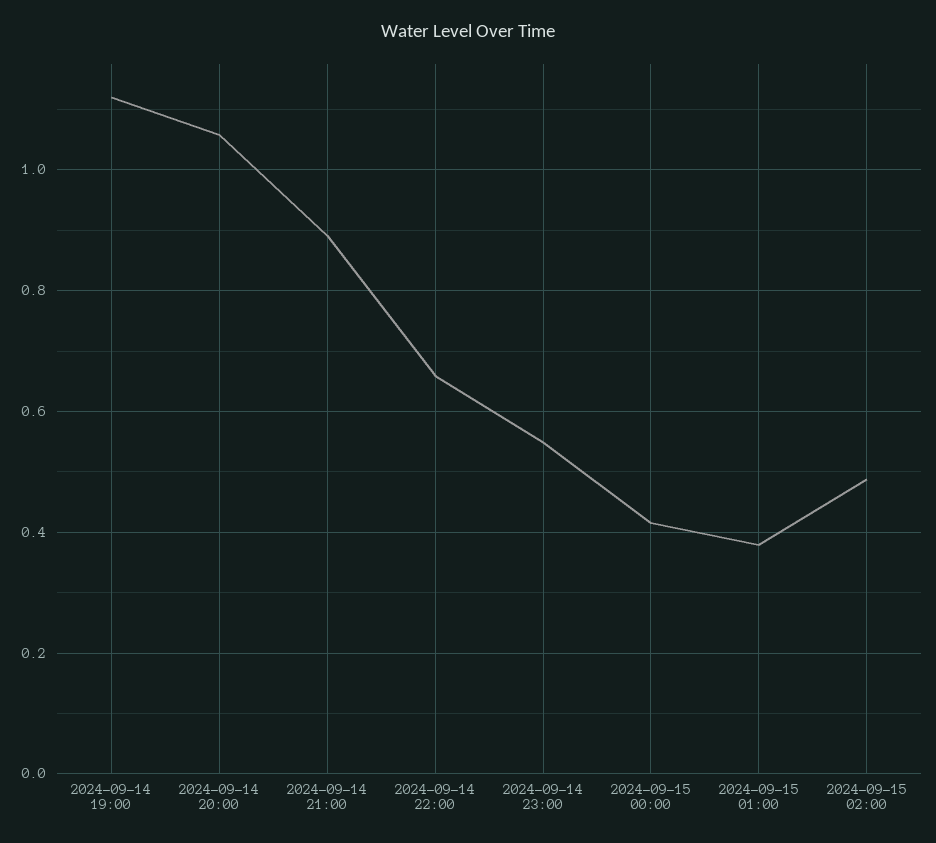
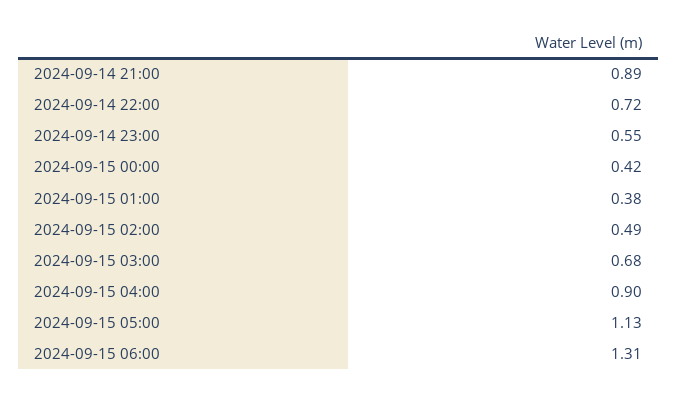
2024-09-14 19:00: 1.12 -> none
2024-09-14 20:00: 1.06 -> none
2024-09-14 22:00: 0.66 -> 0.72
2024-09-15 03:00: none -> 0.68
2024-09-15 04:00: none -> 0.9
2024-09-15 05:00: none -> 1.13
2024-09-15 06:00: none -> 1.31

